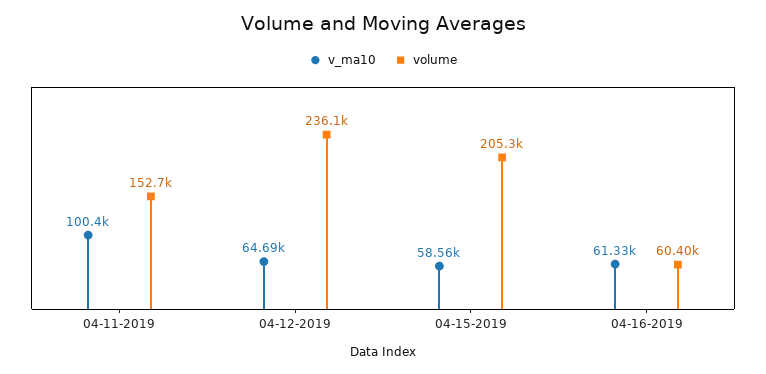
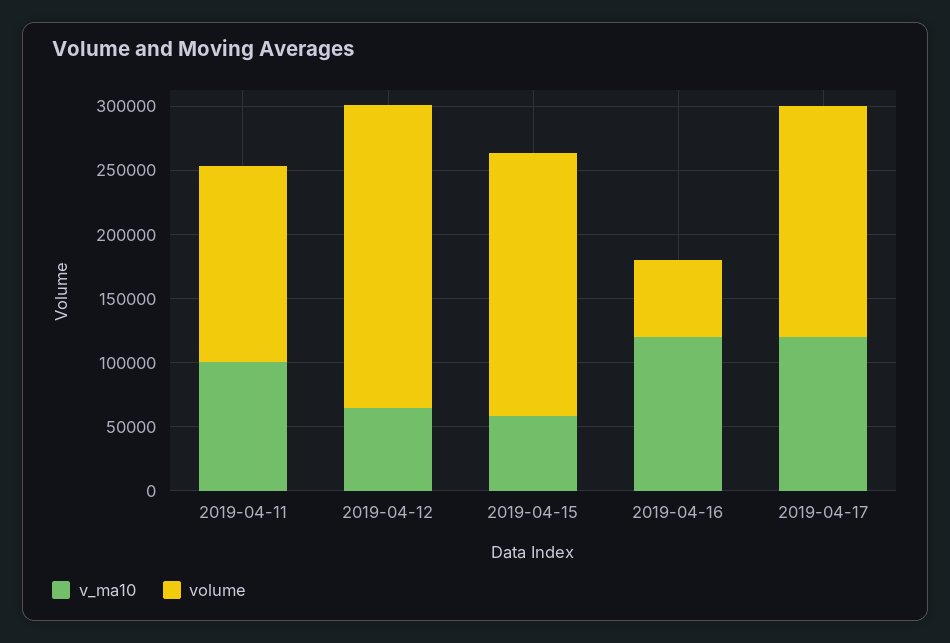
v_ma10, 04-16-2019: 61330 -> 120000
v_ma10, 2019-04-17: none -> 120000
volume, 2019-04-17: none -> 180000

